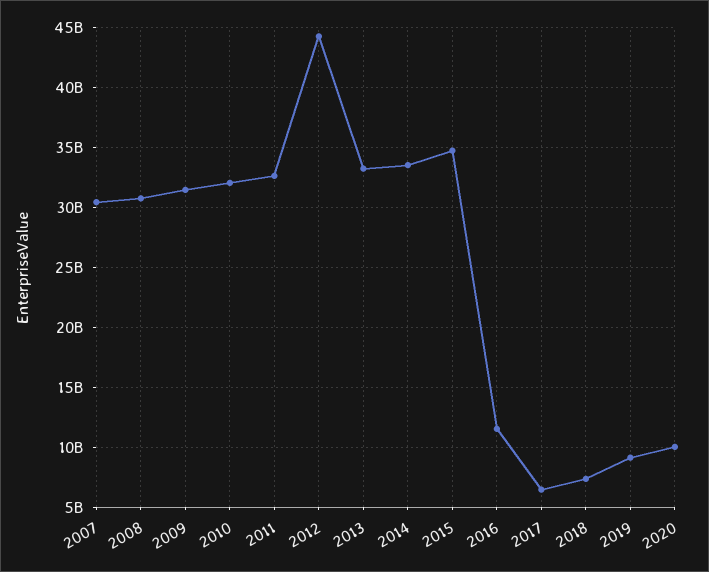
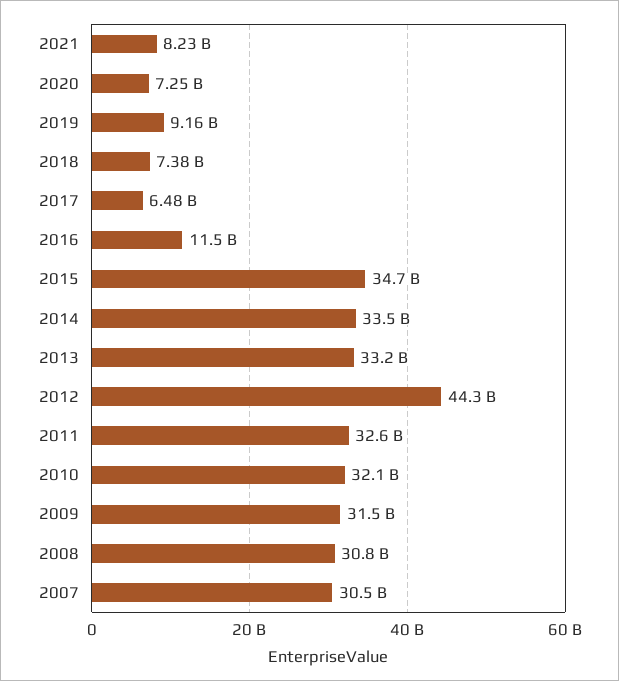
2020: 10000000000 -> 7250000000
2021: none -> 8230000000

